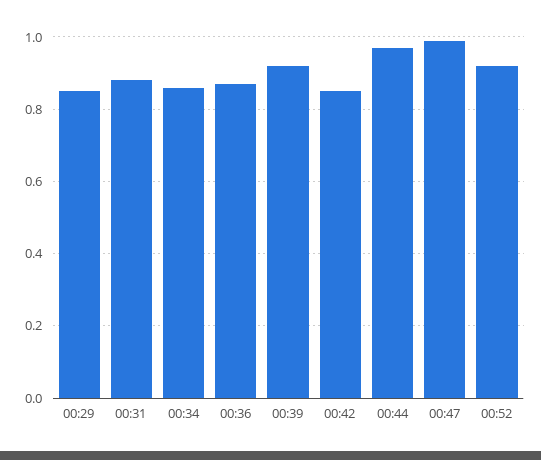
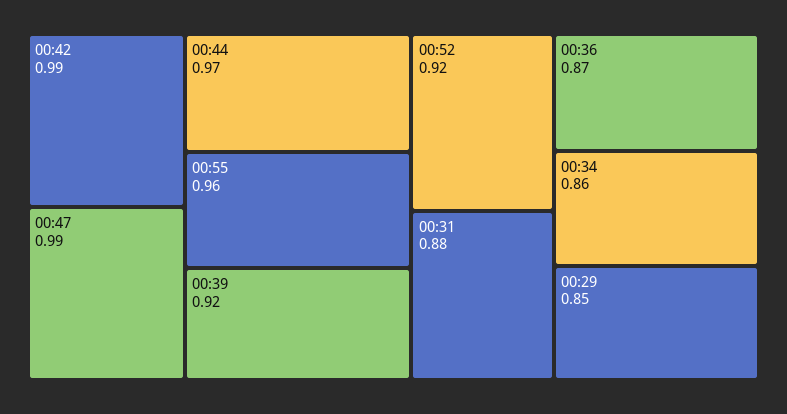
00:42: 0.85 -> 0.99
00:55: none -> 0.96

